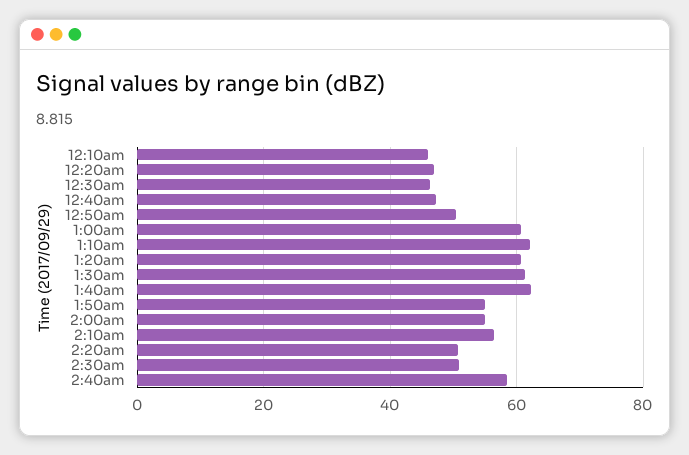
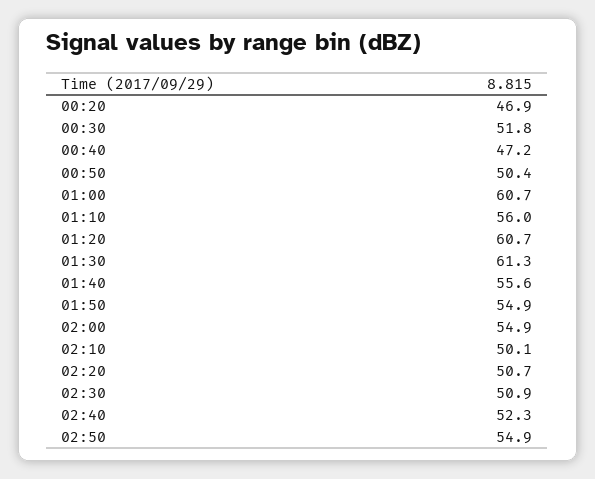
12:10am: 46 -> none
12:30am: 46 -> 51.8
1:10am: 62 -> 56
1:40am: 62 -> 55.6
2:10am: 56 -> 50.1
2:40am: 58 -> 52.3
02:50: none -> 54.9

